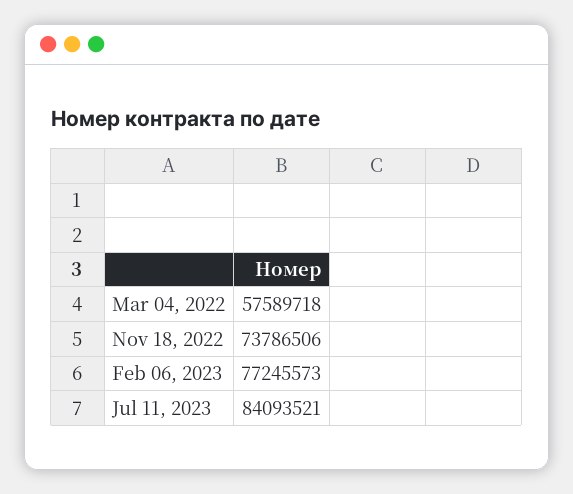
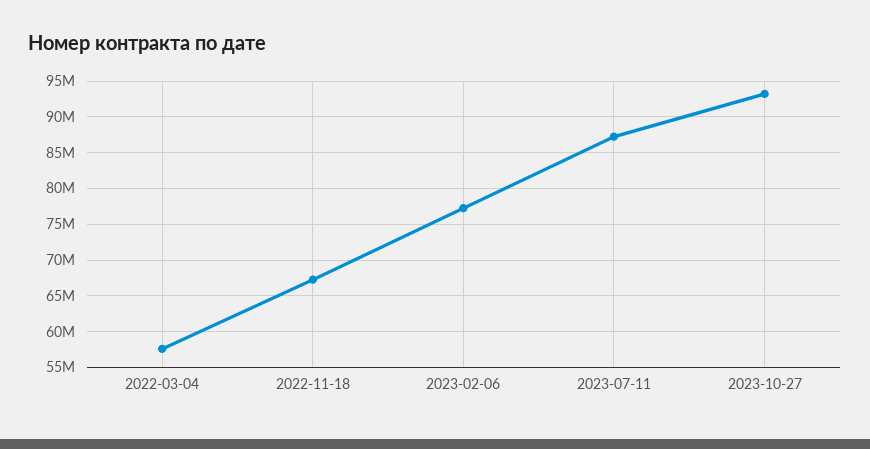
Nov 18, 2022: 73786506 -> 67000000
Jul 11, 2023: 84093521 -> 87000000
2023-10-27: none -> 93000000

